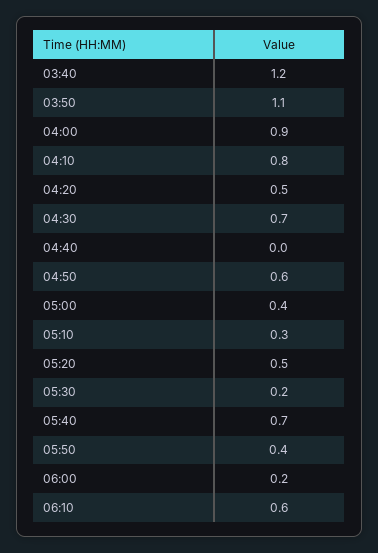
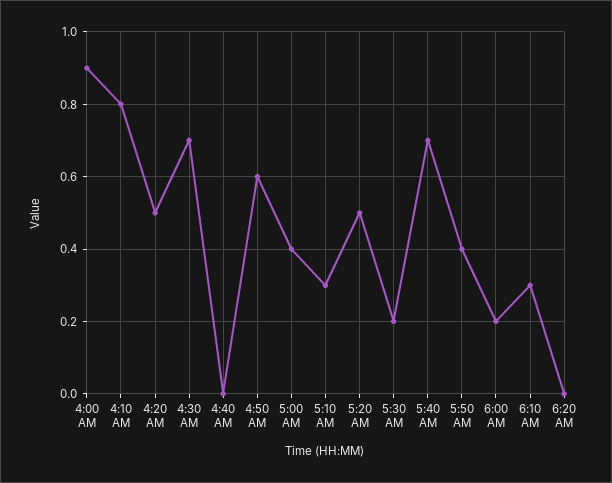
03:40: 1.2 -> none
03:50: 1.1 -> none
06:10: 0.6 -> 0.3
6:20 AM: none -> 0

